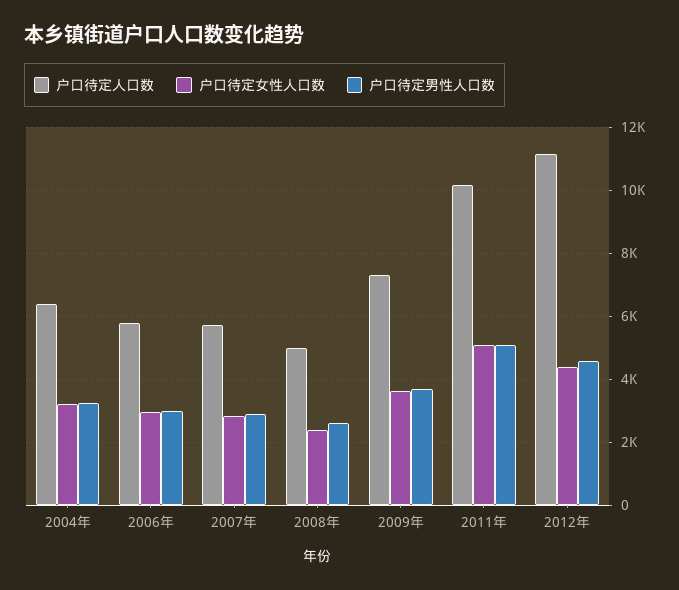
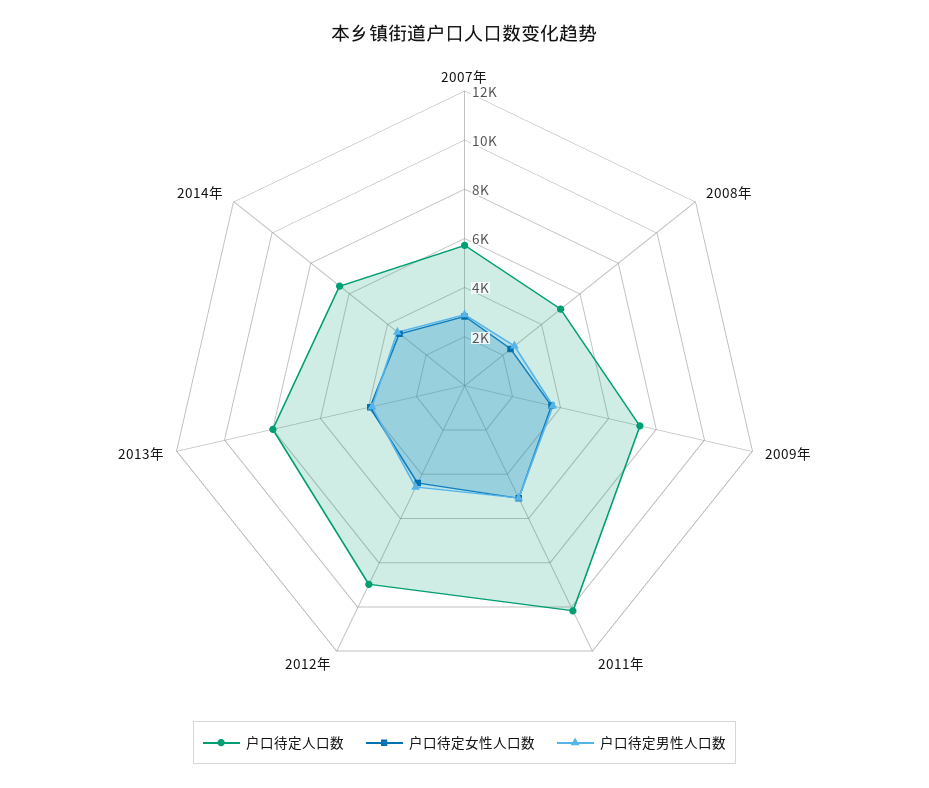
户口待定人口数, 2004年: 6400 -> none
户口待定女性人口数, 2004年: 3200 -> none
户口待定男性人口数, 2004年: 3200 -> none
户口待定人口数, 2006年: 5800 -> none
户口待定女性人口数, 2006年: 3000 -> none
户口待定男性人口数, 2006年: 3000 -> none
户口待定人口数, 2012年: 11200 -> 9000
户口待定人口数, 2013年: none -> 8000
户口待定女性人口数, 2013年: none -> 4000
户口待定男性人口数, 2013年: none -> 4000
户口待定人口数, 2014年: none -> 6500
户口待定女性人口数, 2014年: none -> 3500
户口待定男性人口数, 2014年: none -> 3500

